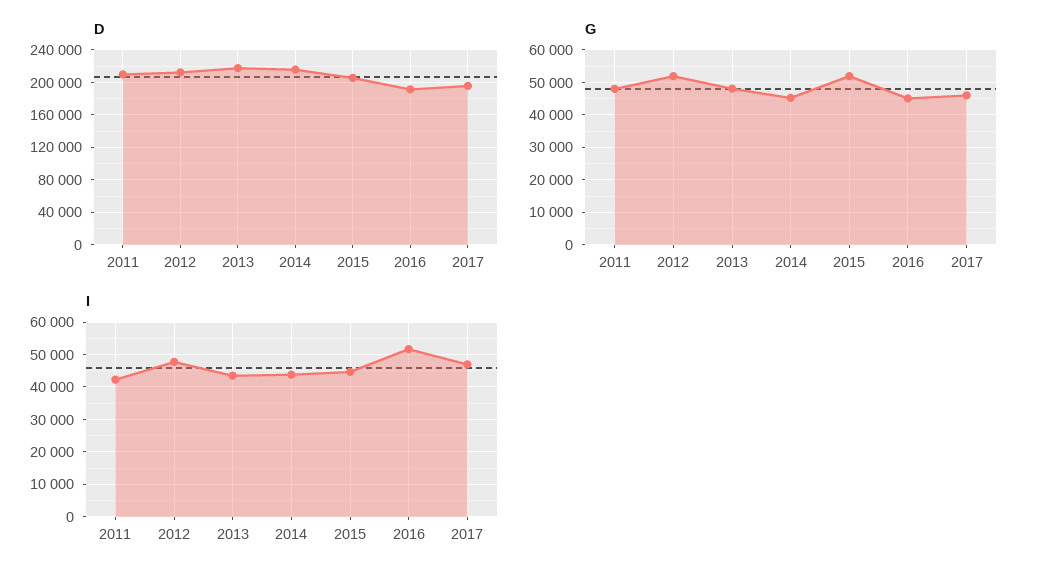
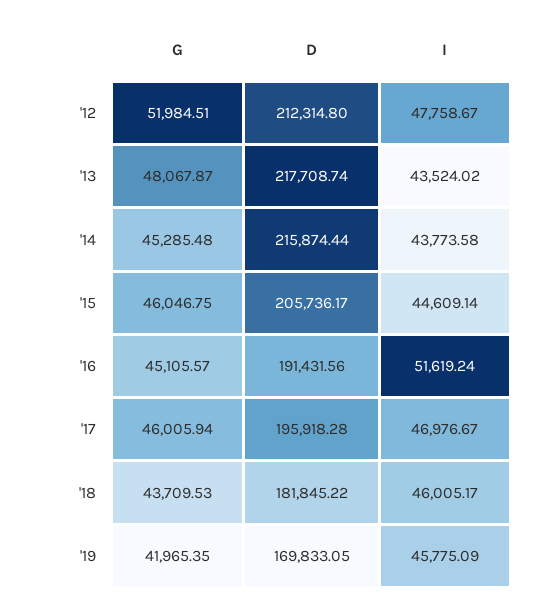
D, 2011: 210000 -> none
G, 2011: 48000 -> none
G, 2015: 52000 -> 46046.75
I, 2011: 42000 -> none
G, '18: none -> 43709.53
D, '18: none -> 181845.22
I, '18: none -> 46005.17
G, '19: none -> 41965.35
D, '19: none -> 169833.05
I, '19: none -> 45775.09

